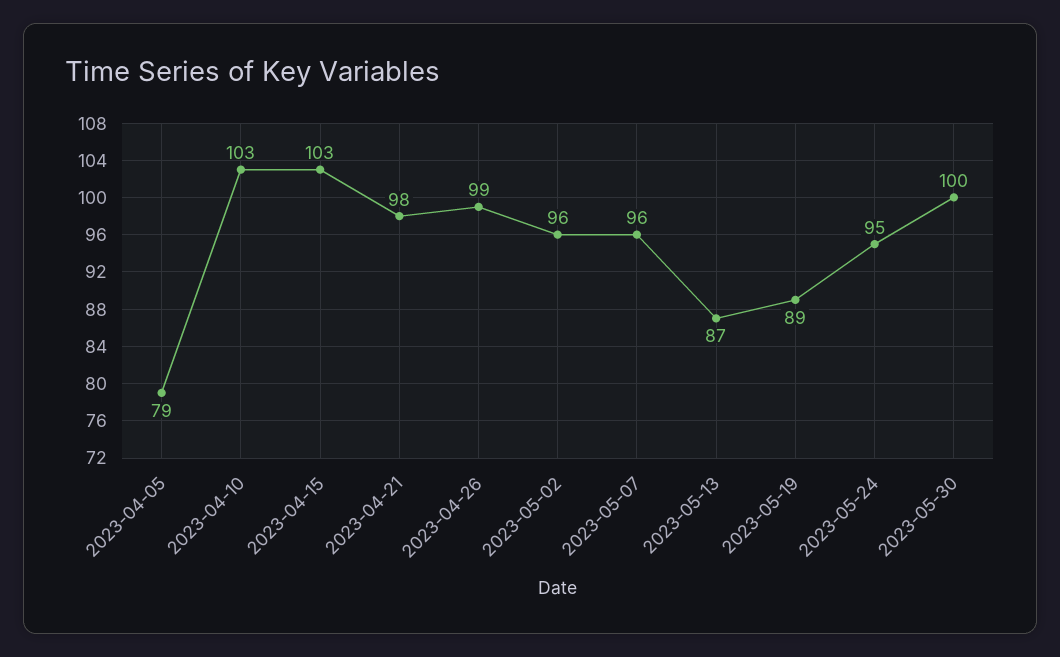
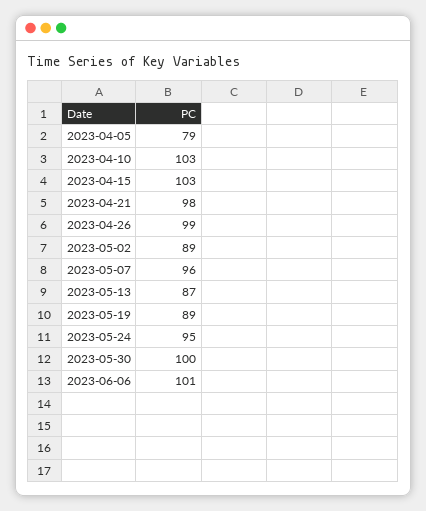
2023-05-02: 96 -> 89
2023-06-06: none -> 101

